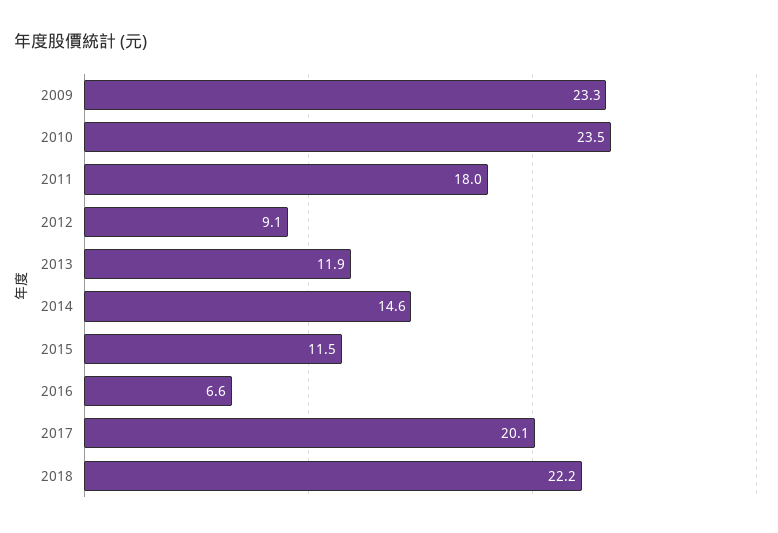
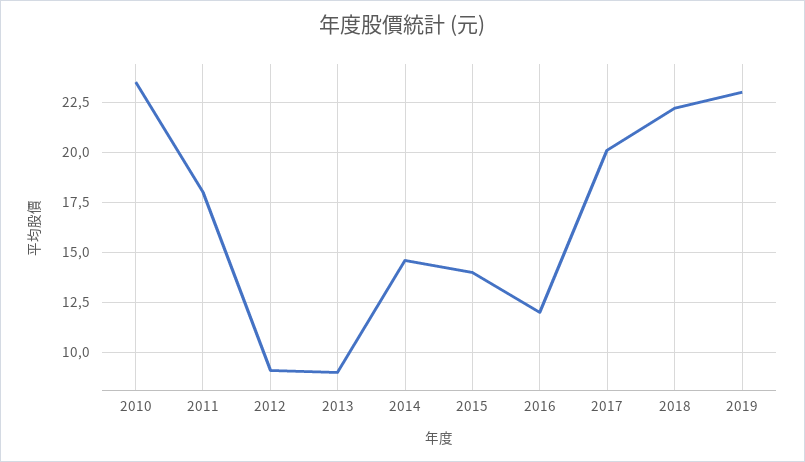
2009: 23.3 -> none
2013: 11.9 -> 9
2015: 11.5 -> 14
2016: 6.6 -> 12
2019: none -> 23

